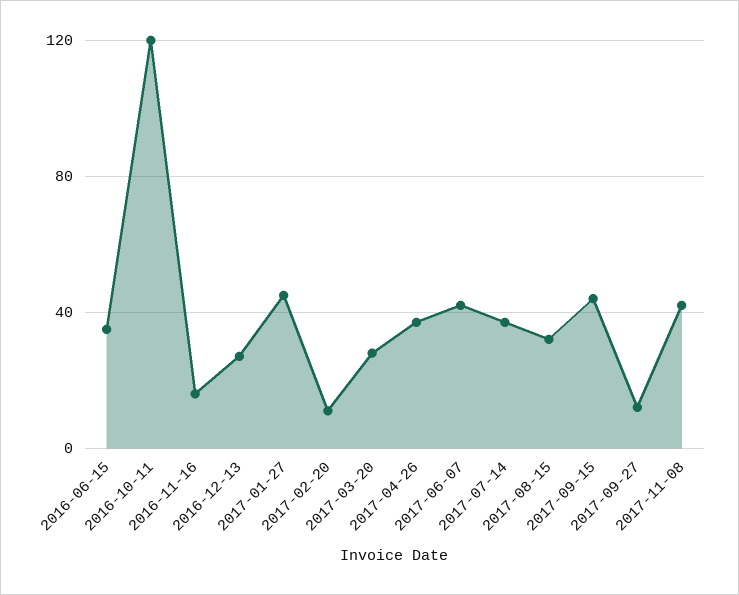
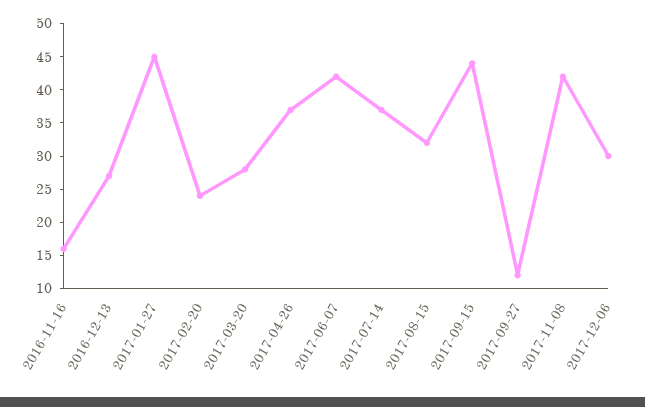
2016-06-15: 35 -> none
2016-10-11: 120 -> none
2017-02-20: 10 -> 25
2017-12-06: none -> 30

